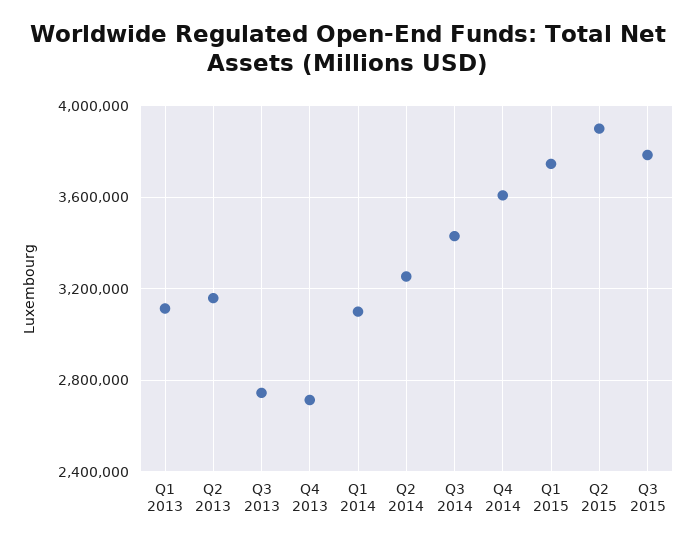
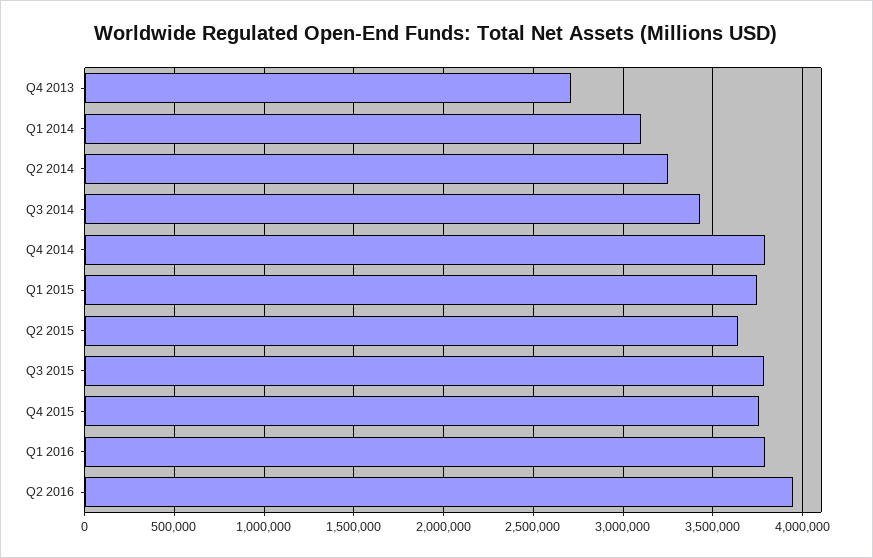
Q1 2013: 3100000 -> none
Q2 2013: 3150000 -> none
Q3 2013: 2750000 -> none
Q4 2014: 3600000 -> 3800000
Q2 2015: 3900000 -> 3650000
Q4 2015: none -> 3750000
Q1 2016: none -> 3800000
Q2 2016: none -> 3950000

